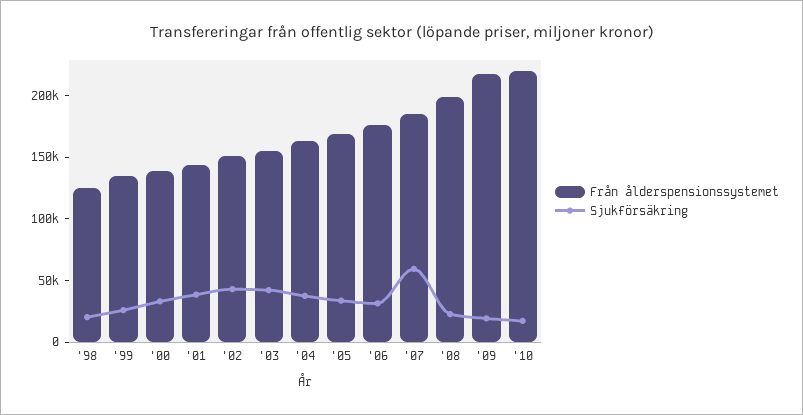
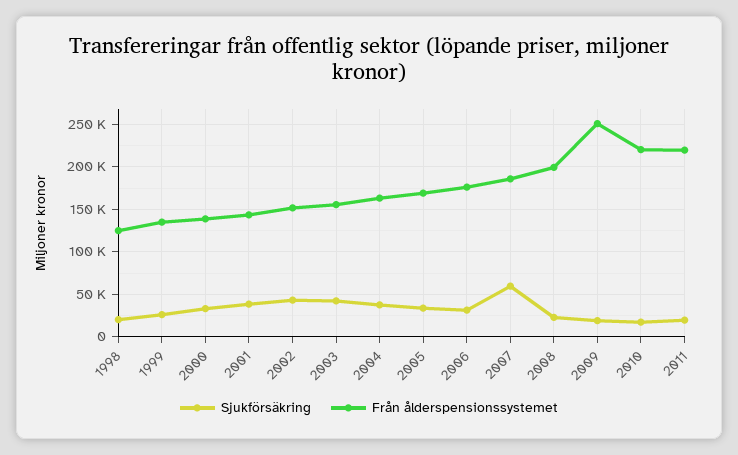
Från ålderspensionssystemet, '09: 220000 -> 250000
Sjukförsäkring, 2011: none -> 20000
Från ålderspensionssystemet, 2011: none -> 220000

